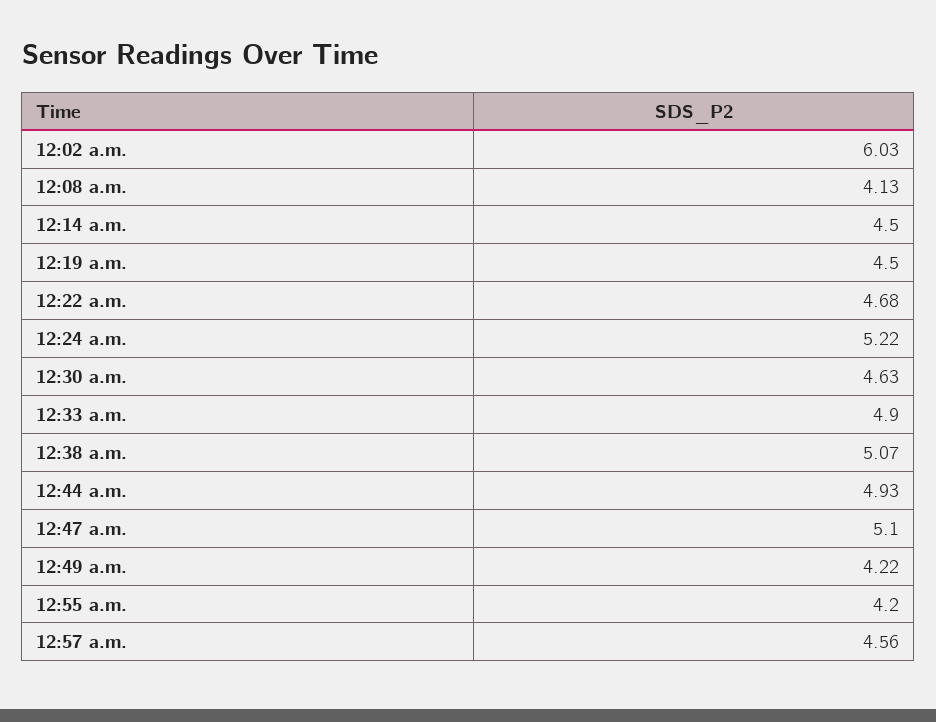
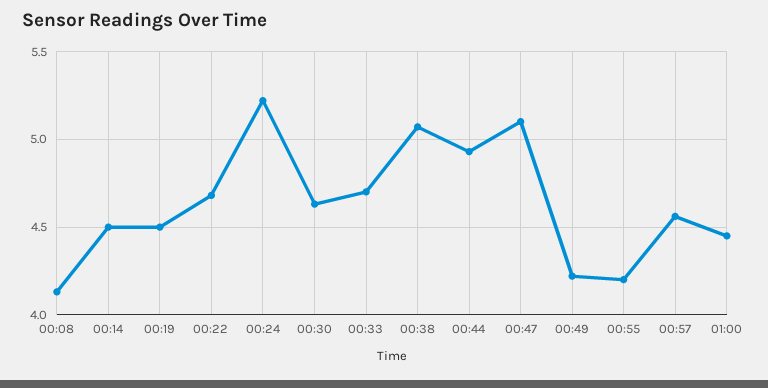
12:02 a.m.: 6.03 -> none
12:33 a.m.: 4.9 -> 4.7
01:00: none -> 4.45

